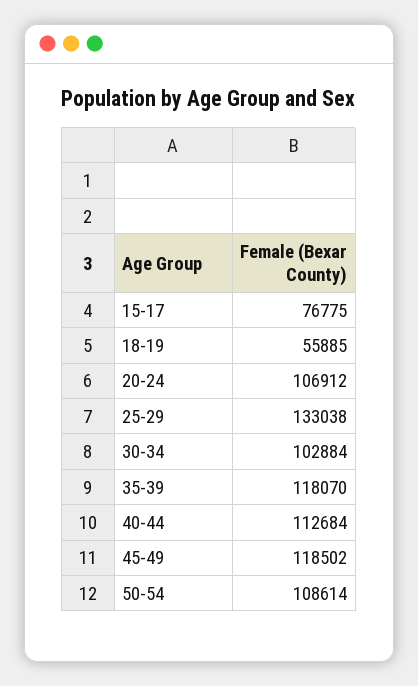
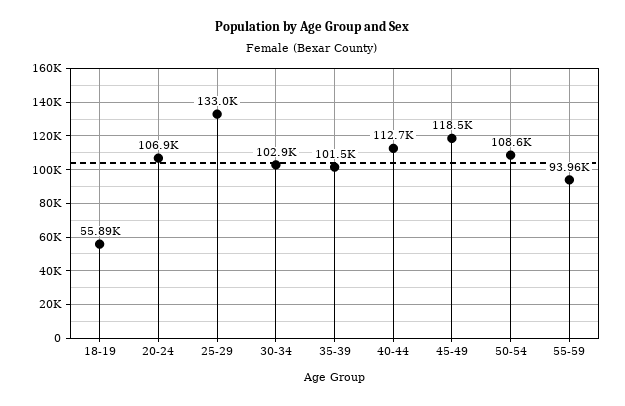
15-17: 76775 -> none
35-39: 118070 -> 101500
55-59: none -> 93960

